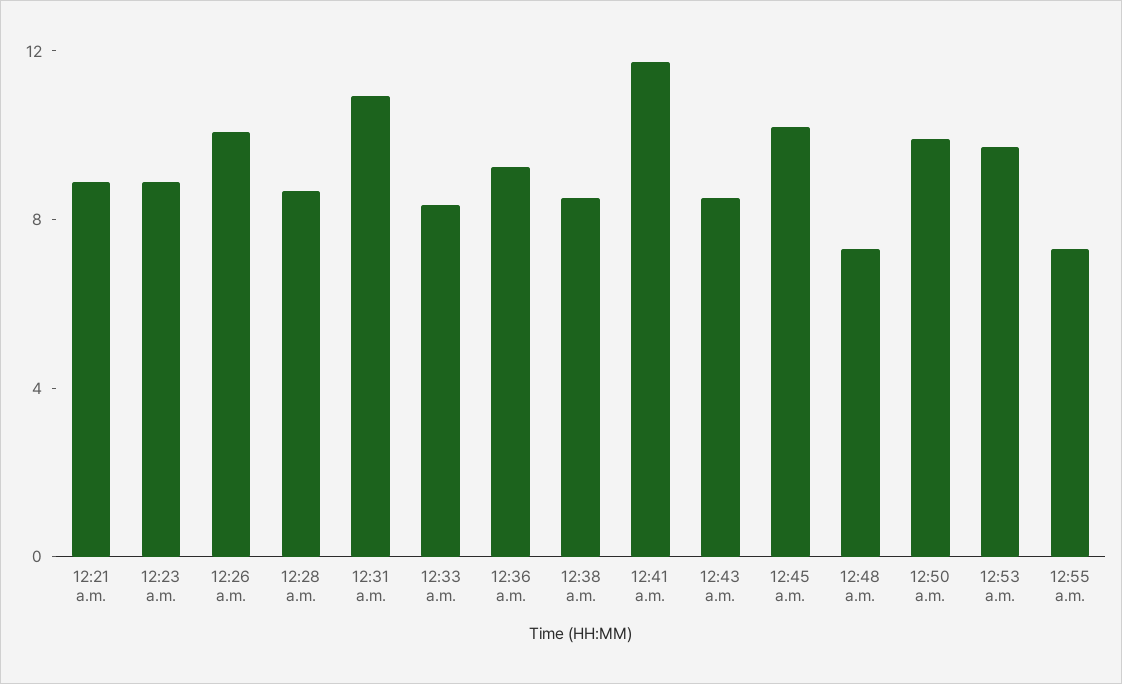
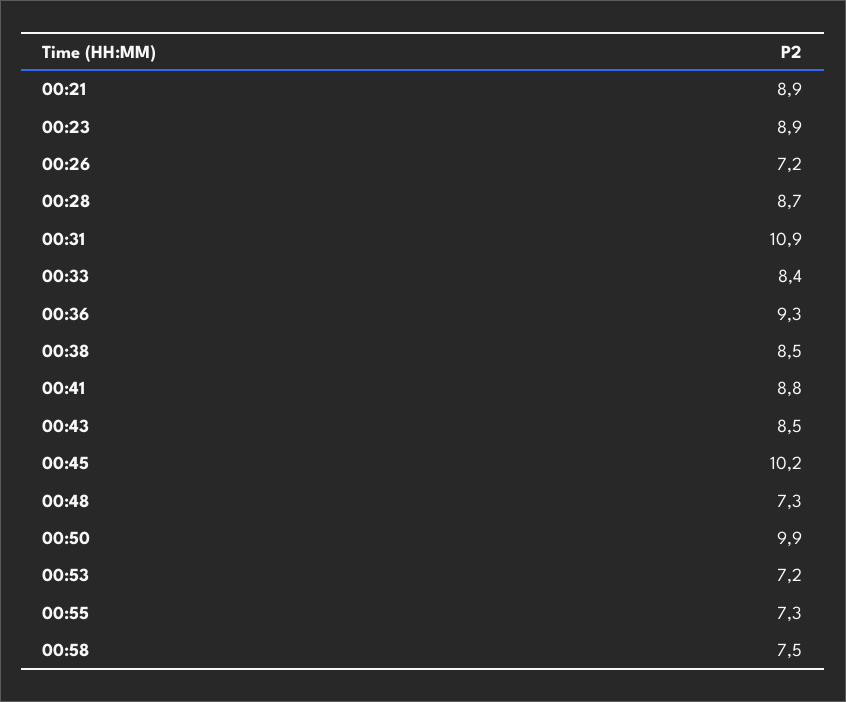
12:26 a.m.: 10 -> 7.2
12:41 a.m.: 12 -> 8.8
12:53 a.m.: 10 -> 7.2
00:58: none -> 7.5

